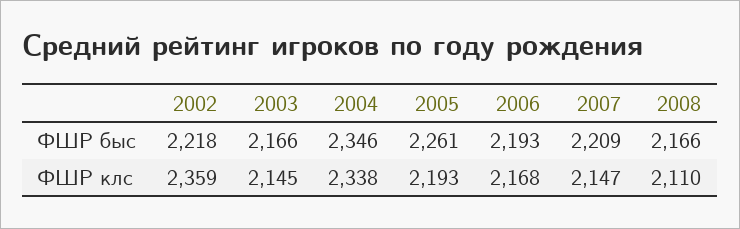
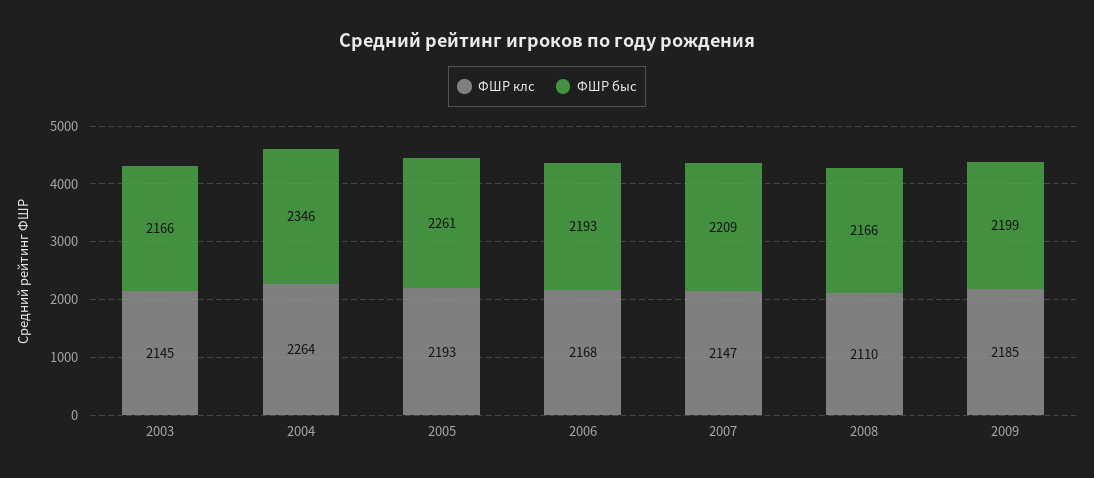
ФШР быс, 2002: 2218 -> none
ФШР клс, 2002: 2359 -> none
ФШР клс, 2004: 2338 -> 2264
ФШР клс, 2009: none -> 2185
ФШР быс, 2009: none -> 2199

